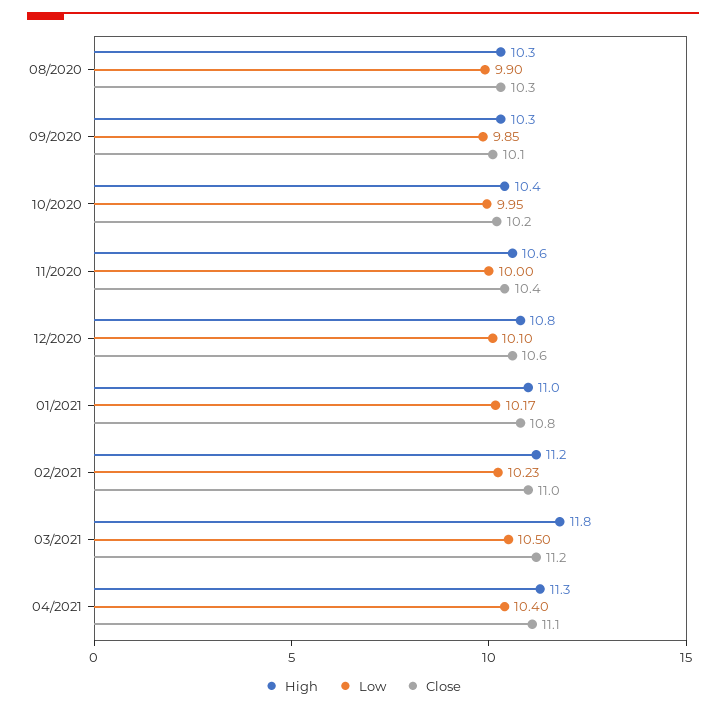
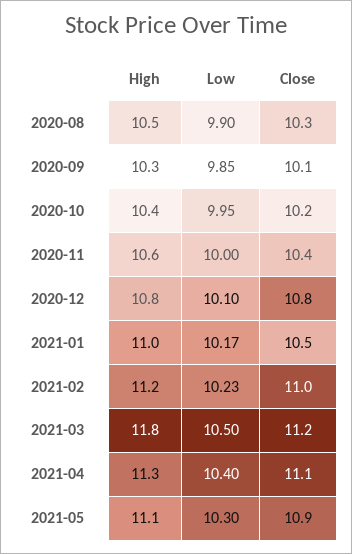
High, 08/2020: 10.3 -> 10.5
Close, 12/2020: 10.6 -> 10.8
Close, 01/2021: 10.8 -> 10.5
High, 2021-05: none -> 11.1
Low, 2021-05: none -> 10.3
Close, 2021-05: none -> 10.9

